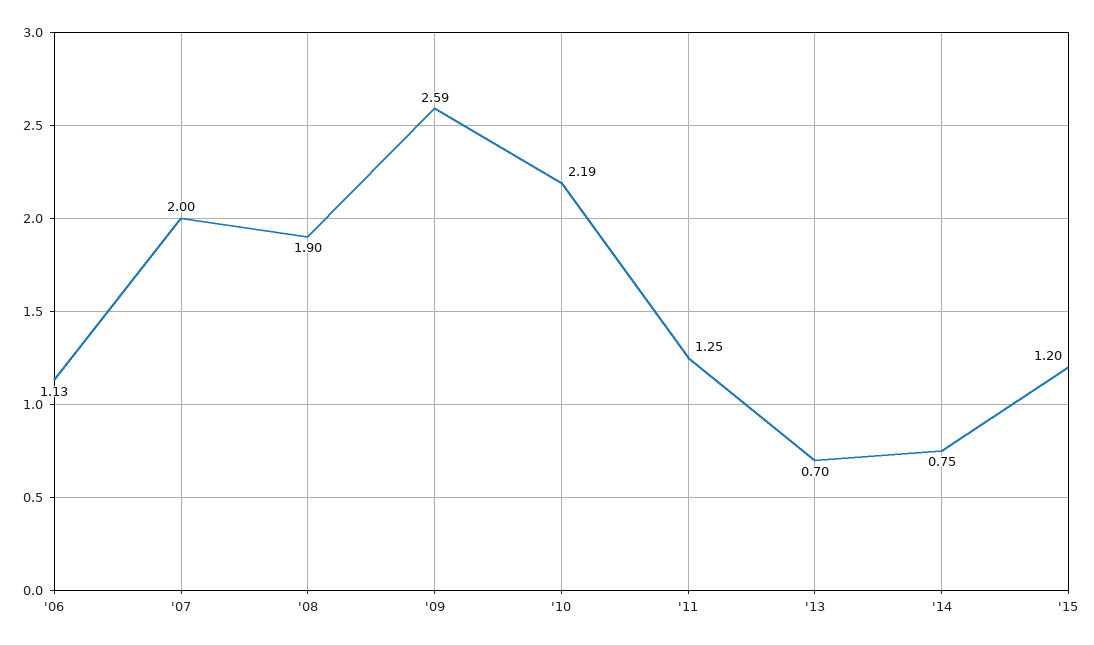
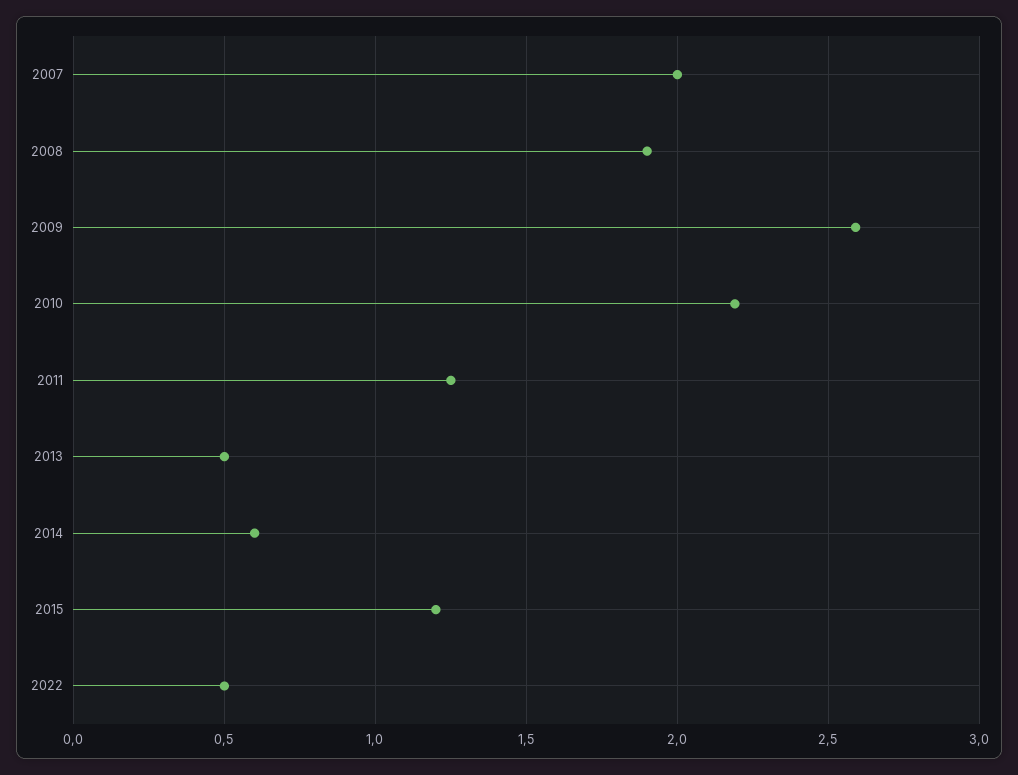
'06: 1.13 -> none
'13: 0.7 -> 0.5
'14: 0.75 -> 0.6
2022: none -> 0.5

